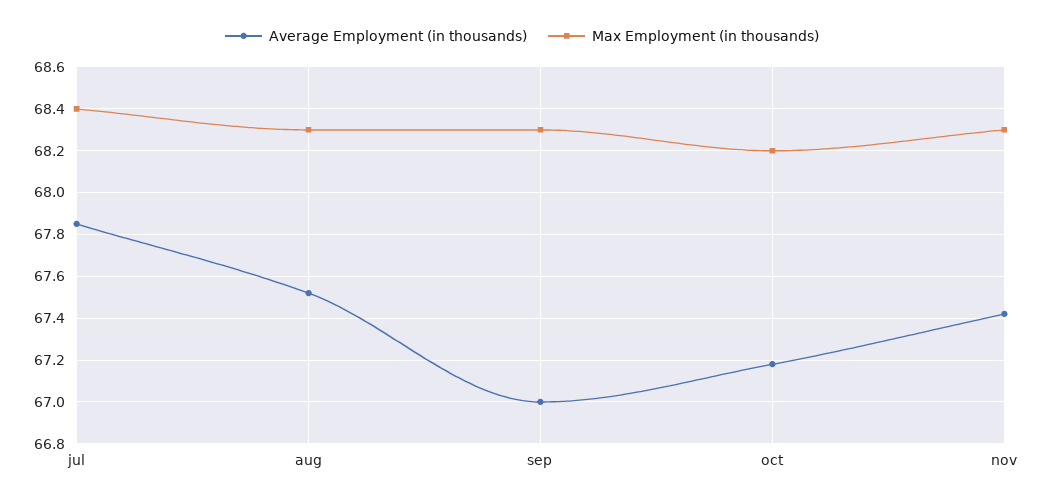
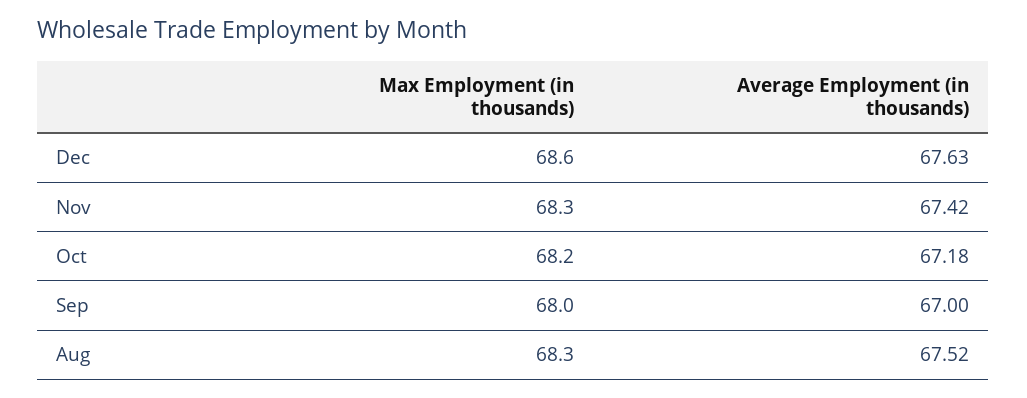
Average Employment (in thousands), jul: 67.85 -> none
Max Employment (in thousands), jul: 68.4 -> none
Max Employment (in thousands), sep: 68.3 -> 68
Max Employment (in thousands), Dec: none -> 68.6
Average Employment (in thousands), Dec: none -> 67.63

